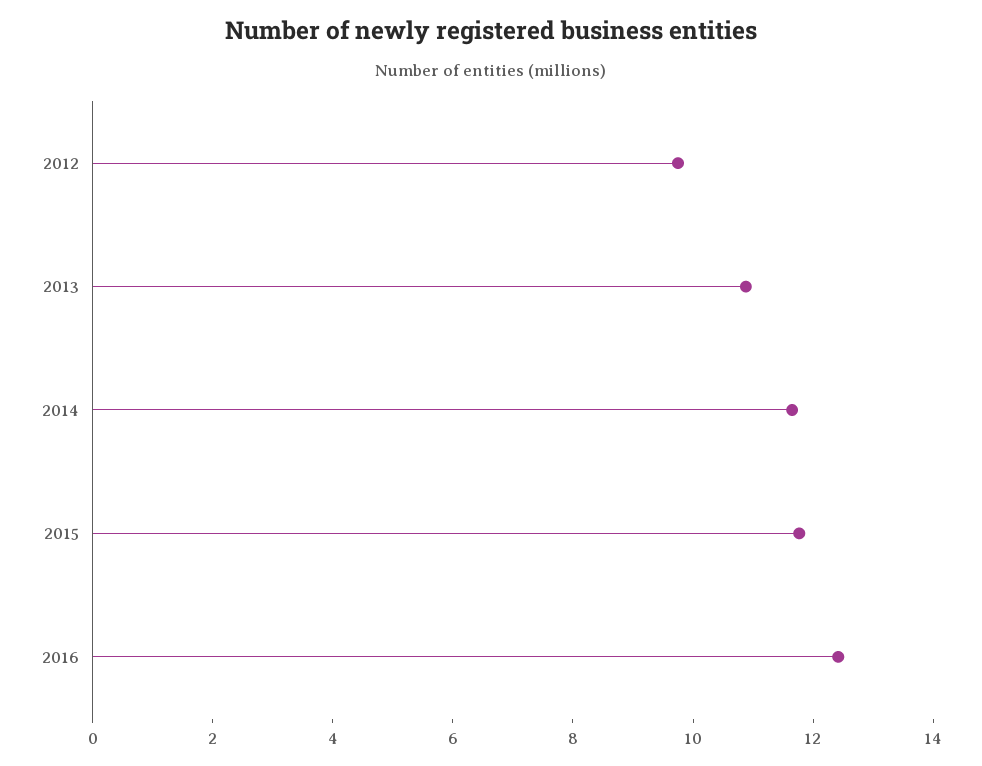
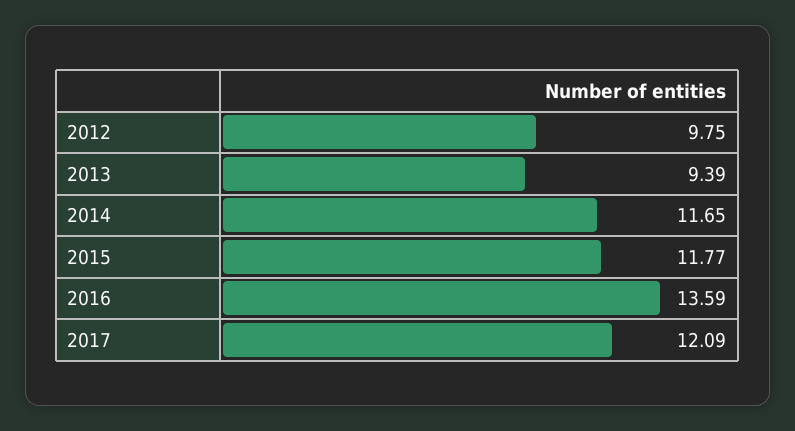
2013: 11 -> 9.39
2016: 12.5 -> 13.59
2017: none -> 12.09

